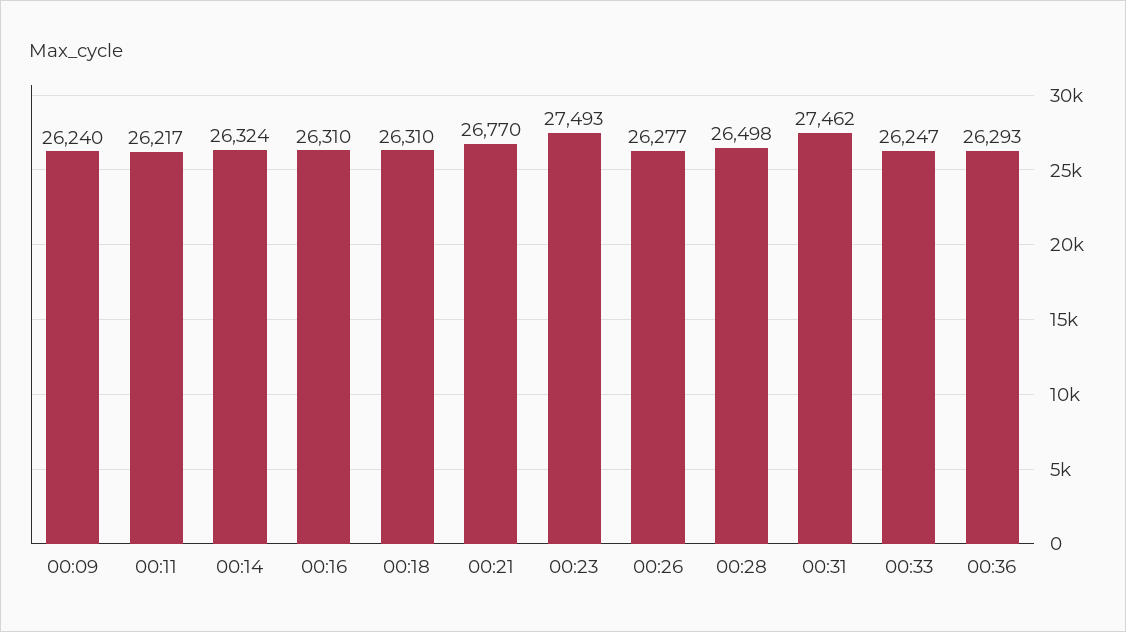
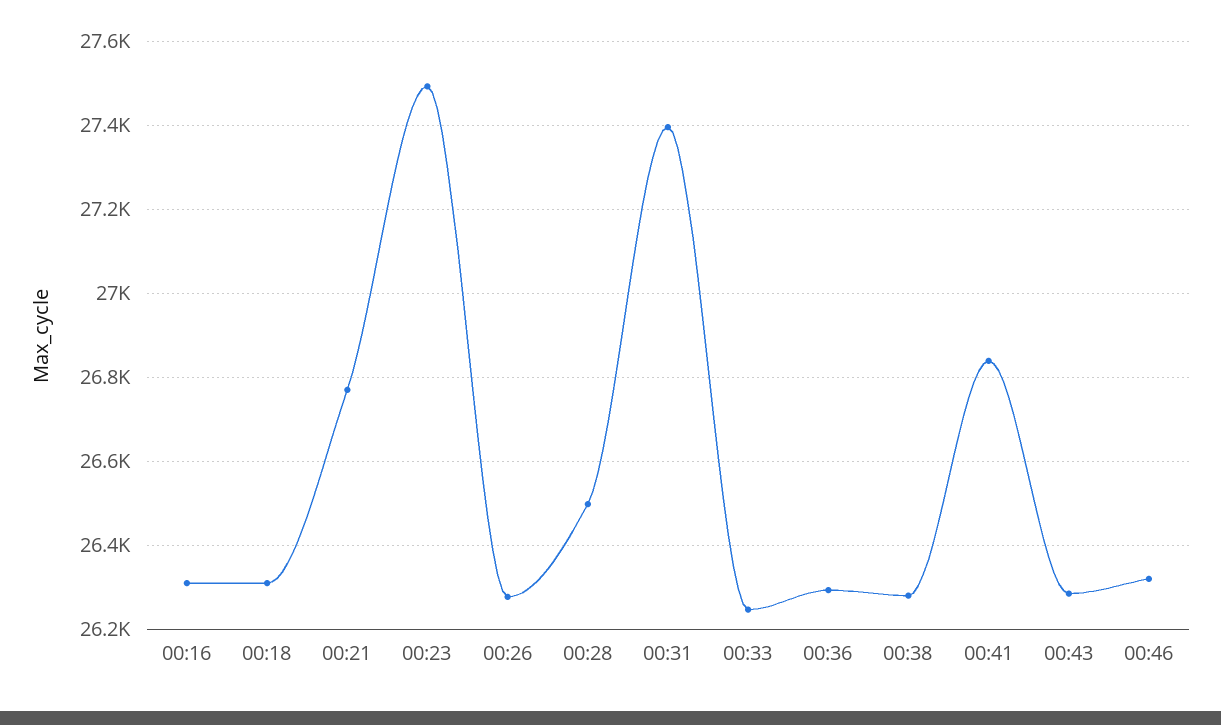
00:09: 26240 -> none
00:11: 26217 -> none
00:14: 26324 -> none
00:31: 27462 -> 27400
00:38: none -> 26280
00:41: none -> 26840
00:43: none -> 26280
00:46: none -> 26320

